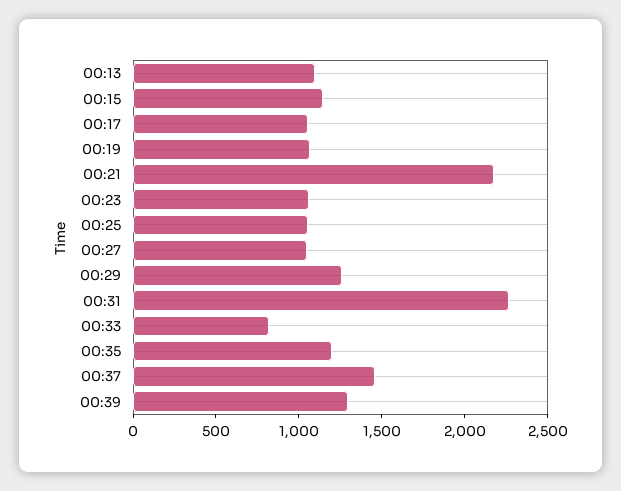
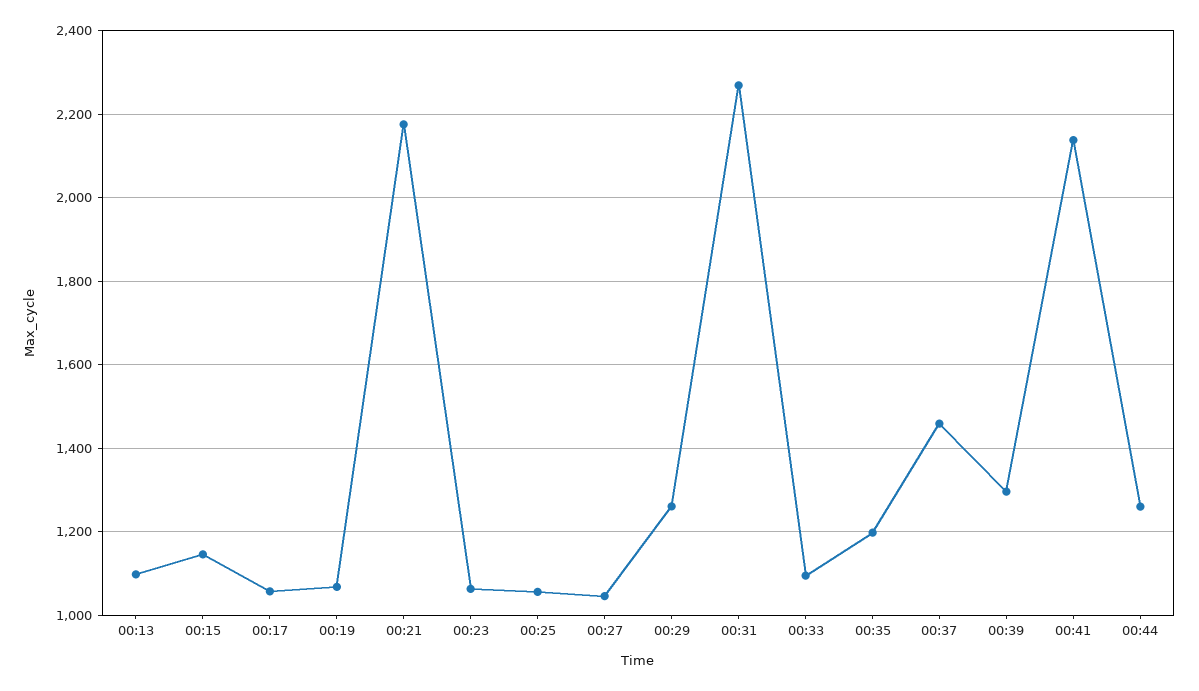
00:33: 800 -> 1100
00:41: none -> 2140
00:44: none -> 1260

